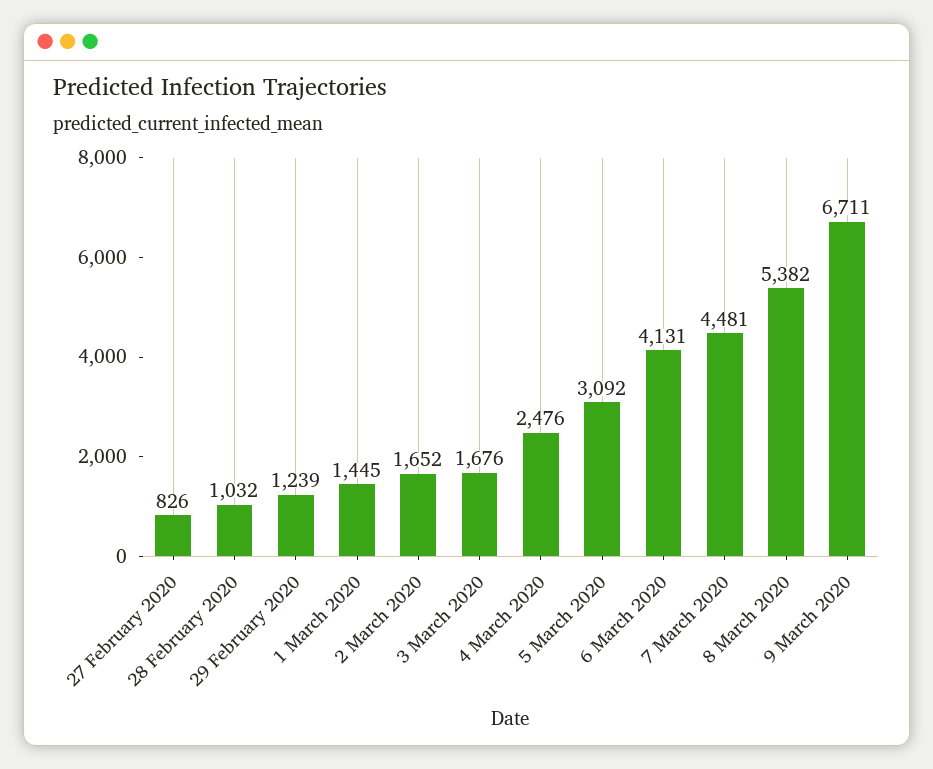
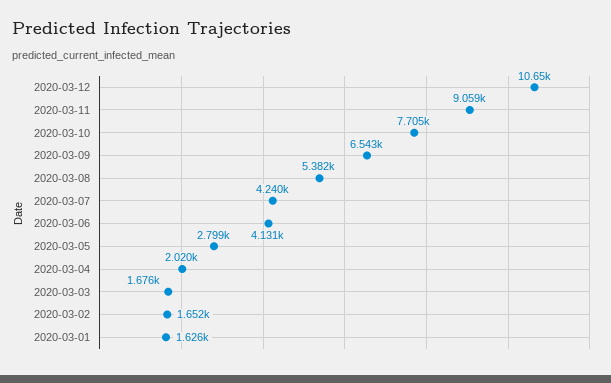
27 February 2020: 826 -> none
28 February 2020: 1032 -> none
29 February 2020: 1239 -> none
1 March 2020: 1445 -> 1626
4 March 2020: 2476 -> 2020
5 March 2020: 3092 -> 2799
7 March 2020: 4481 -> 4240
9 March 2020: 6711 -> 6543
2020-03-12: none -> 10650
2020-03-11: none -> 9059
2020-03-10: none -> 7705

